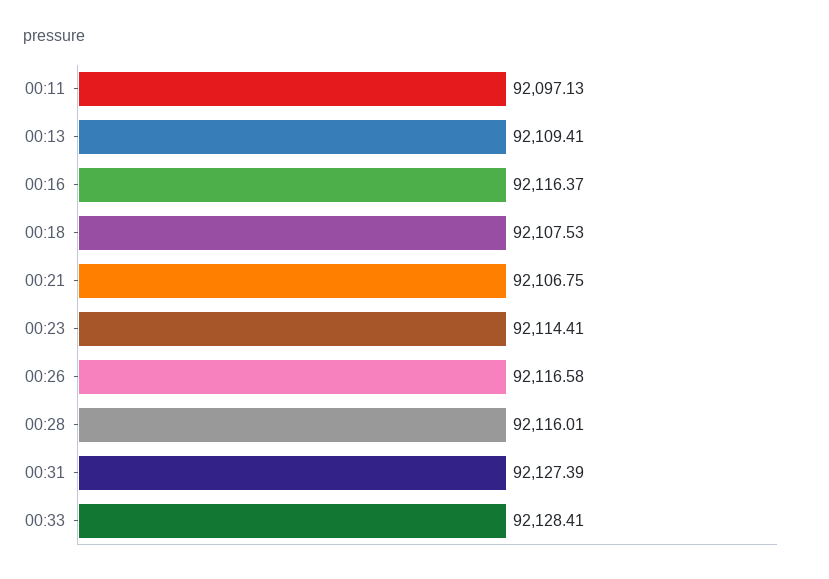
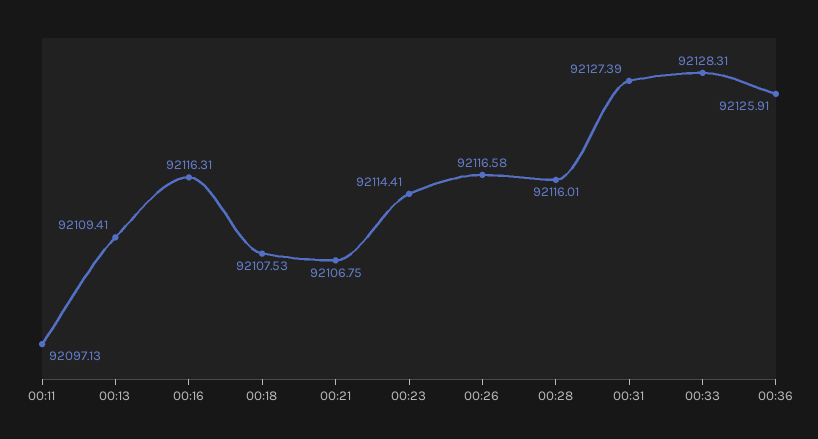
00:16: 92116.37 -> 92116.31
00:33: 92128.41 -> 92128.31
00:36: none -> 92125.91

